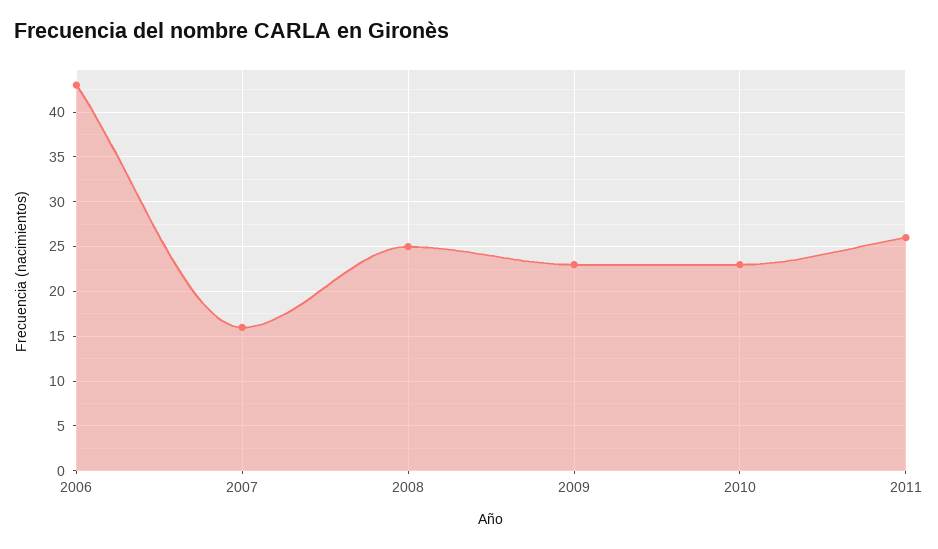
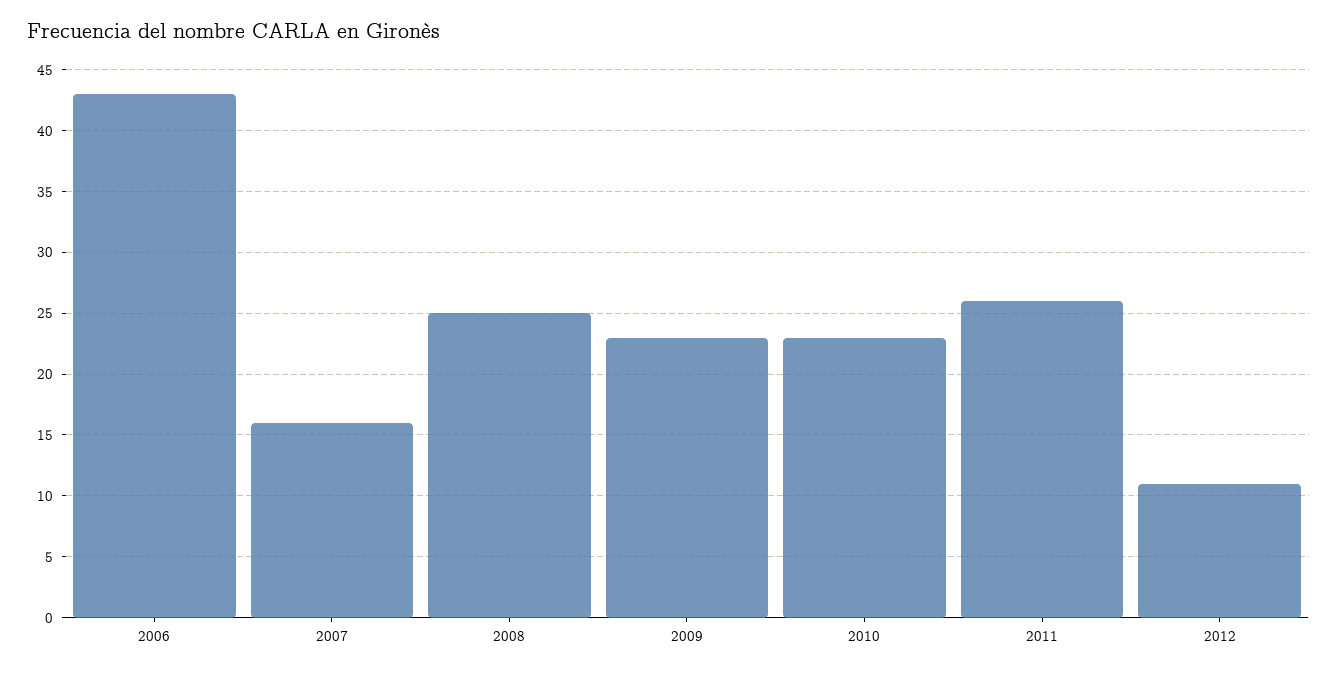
2012: none -> 11

